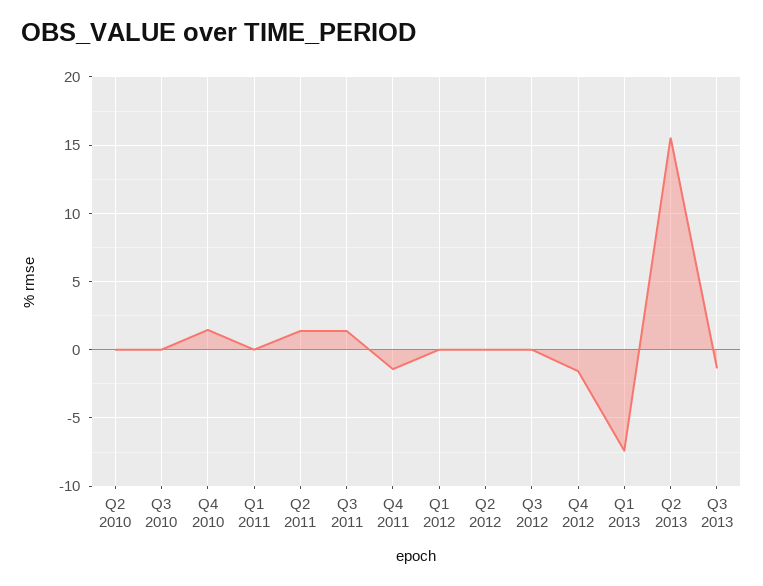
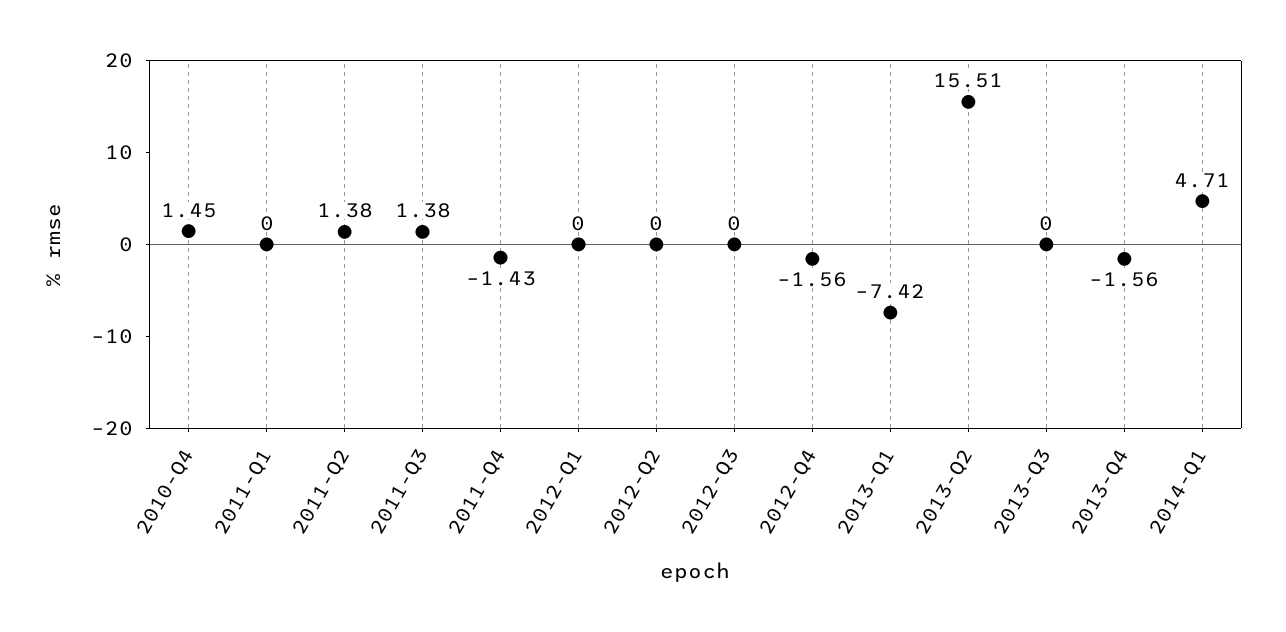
Q2 2010: 0 -> none
Q3 2010: 0 -> none
Q3 2013: -1.5 -> 0
2013-Q4: none -> -1.56
2014-Q1: none -> 4.71

